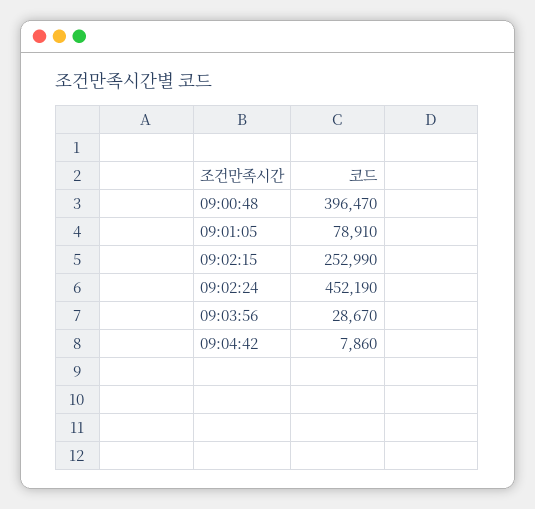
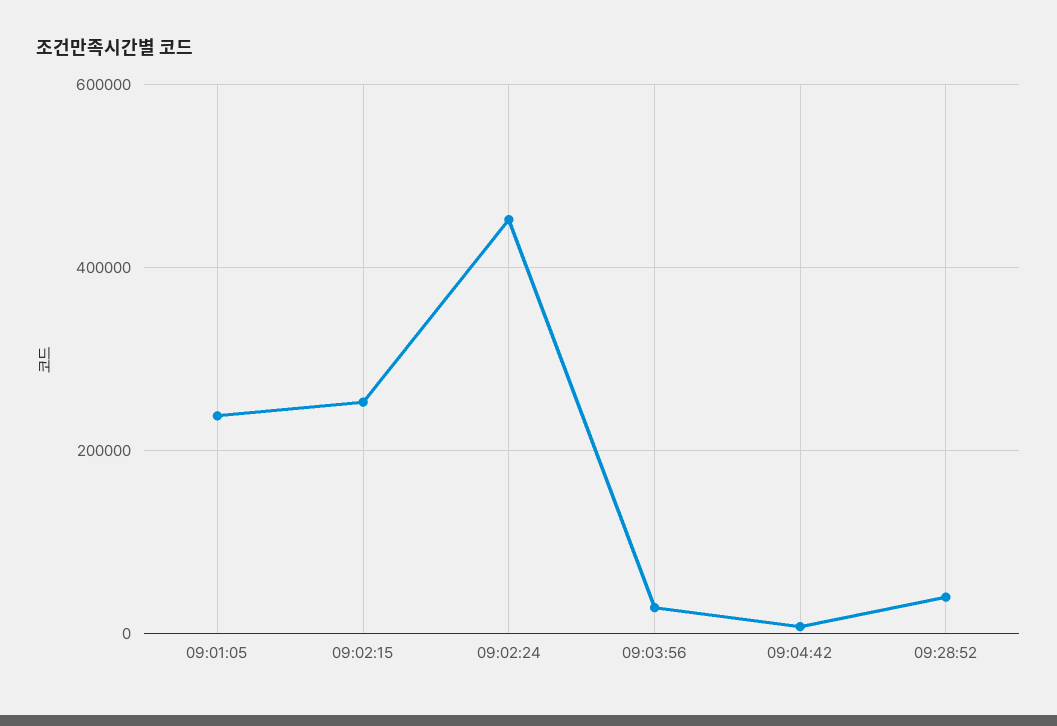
09:00:48: 396470 -> none
09:01:05: 78910 -> 240000
09:28:52: none -> 40000

